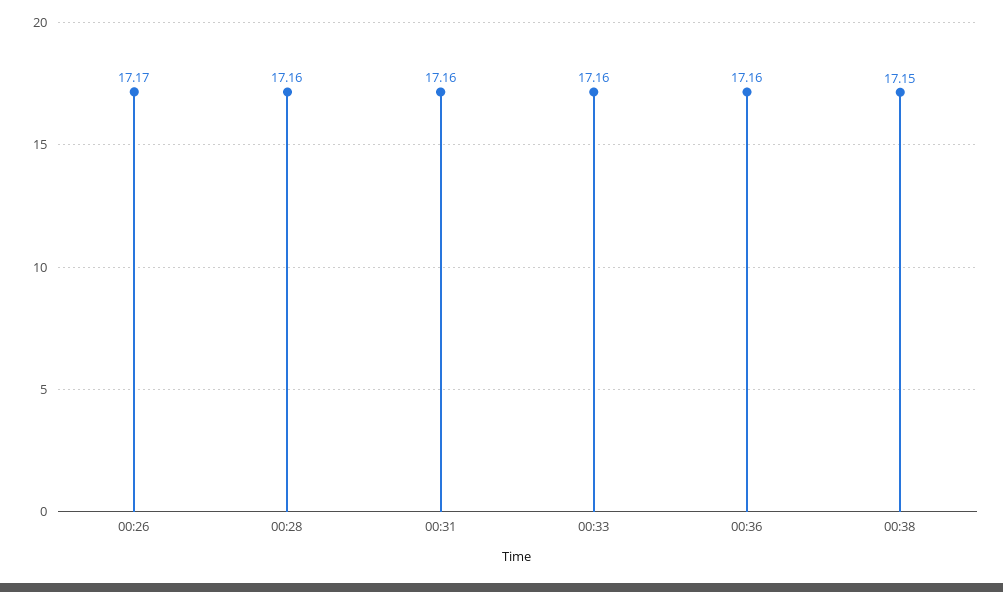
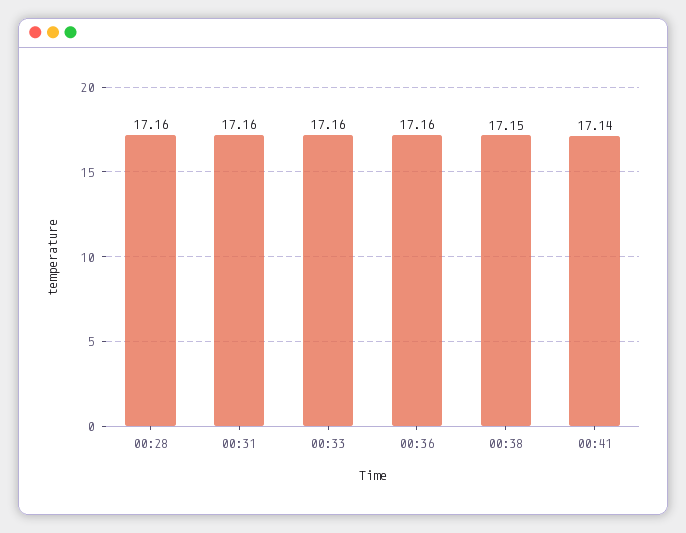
00:26: 17.17 -> none
00:41: none -> 17.14

